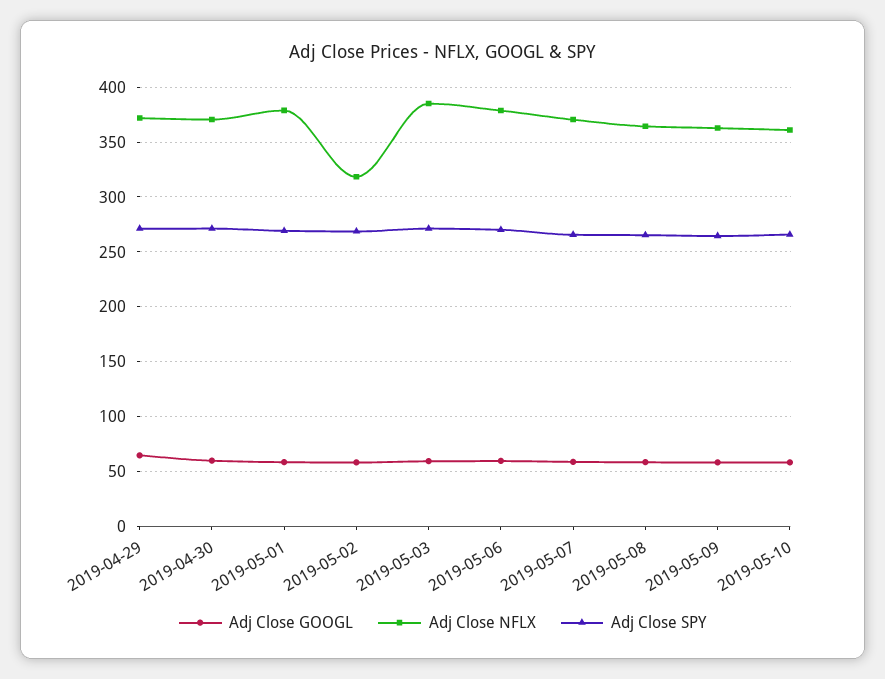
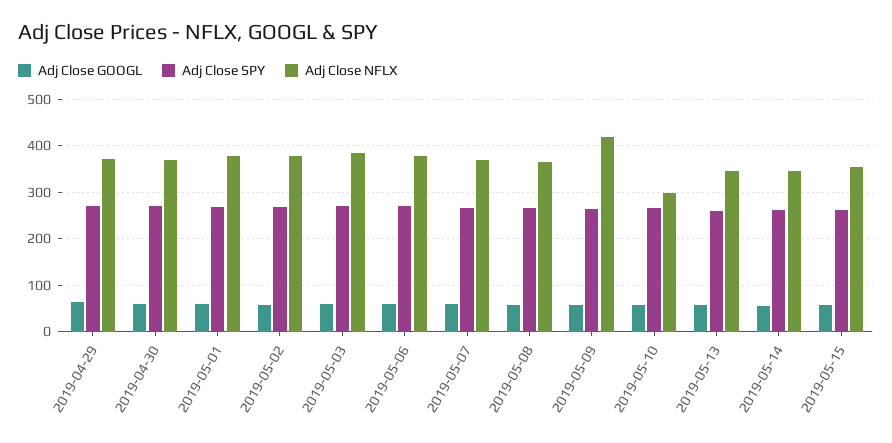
Adj Close NFLX, 2019-05-02: 320 -> 380
Adj Close NFLX, 2019-05-09: 360 -> 420
Adj Close NFLX, 2019-05-10: 360 -> 300
Adj Close GOOGL, 2019-05-13: none -> 60
Adj Close SPY, 2019-05-13: none -> 260
Adj Close NFLX, 2019-05-13: none -> 340
Adj Close GOOGL, 2019-05-14: none -> 60
Adj Close SPY, 2019-05-14: none -> 260
Adj Close NFLX, 2019-05-14: none -> 340
Adj Close GOOGL, 2019-05-15: none -> 60
Adj Close SPY, 2019-05-15: none -> 260
Adj Close NFLX, 2019-05-15: none -> 360

